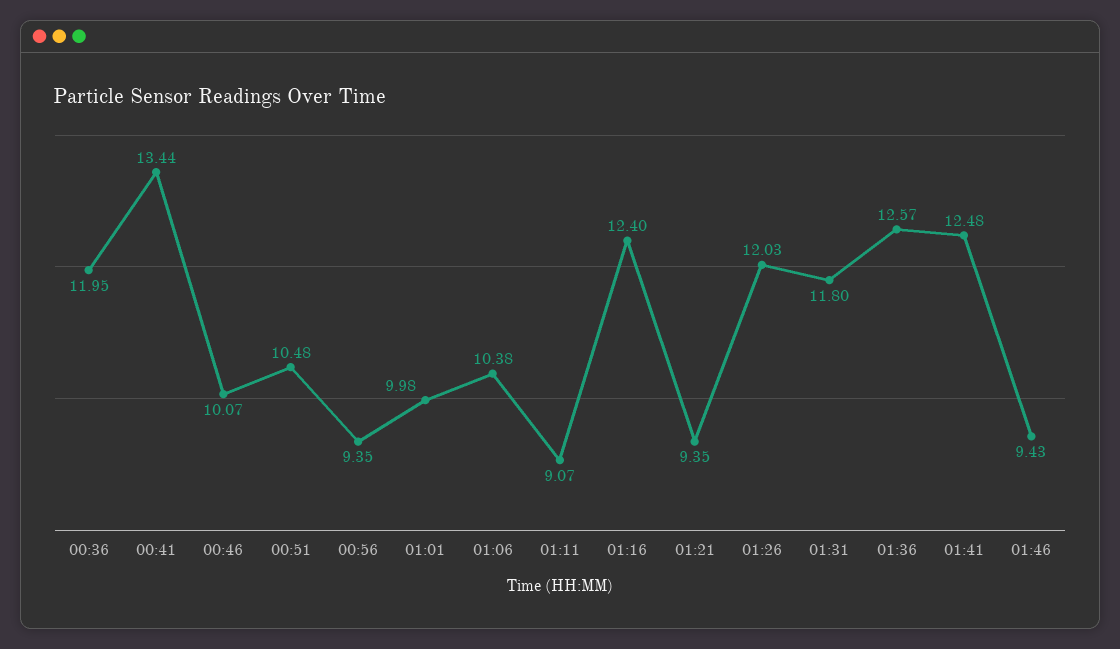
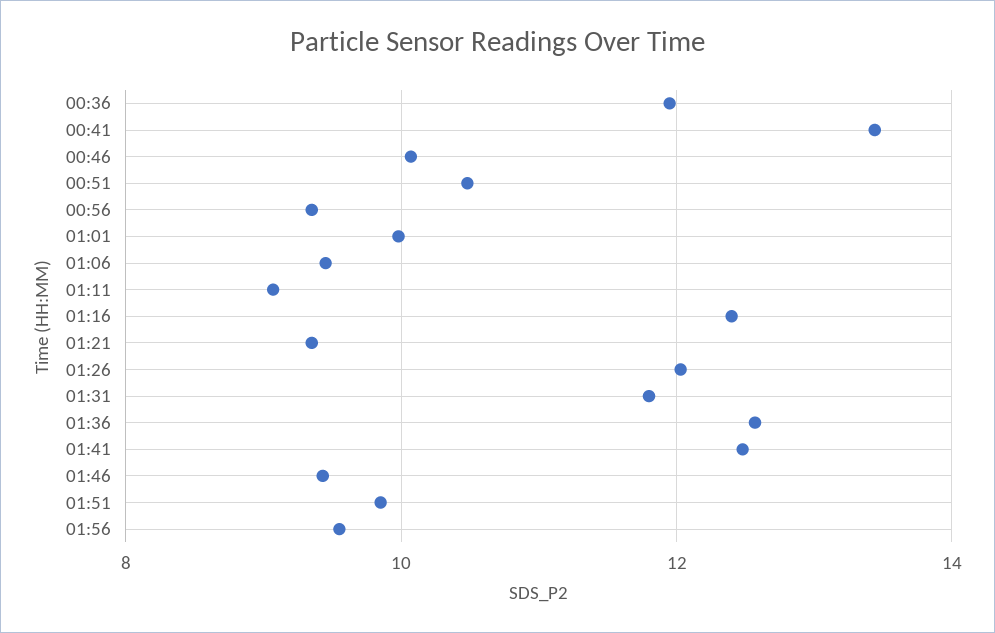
01:06: 10.38 -> 9.4
01:51: none -> 9.8
01:56: none -> 9.6

